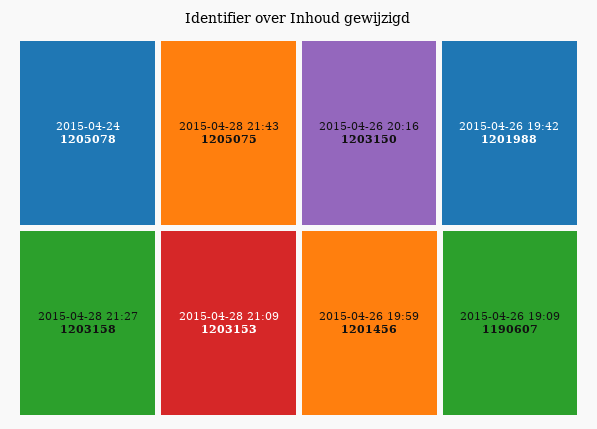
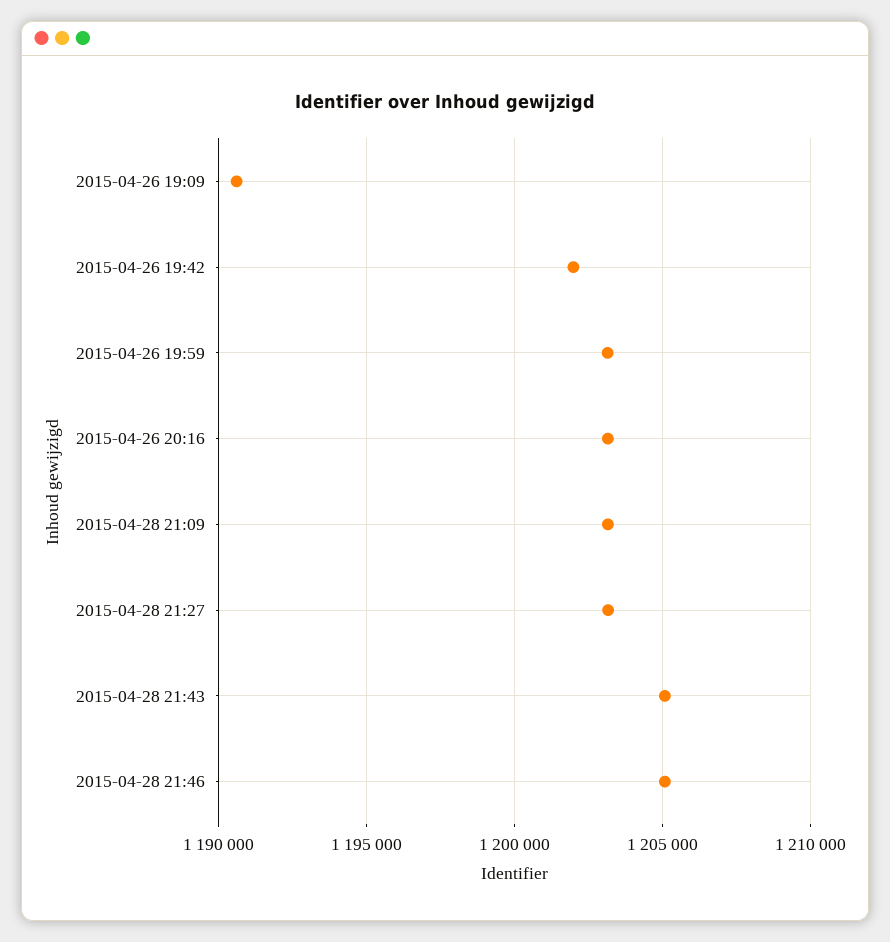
2015-04-24: 1205078 -> none
2015-04-26 19:59: 1201456 -> 1203000
2015-04-28 21:46: none -> 1205000

